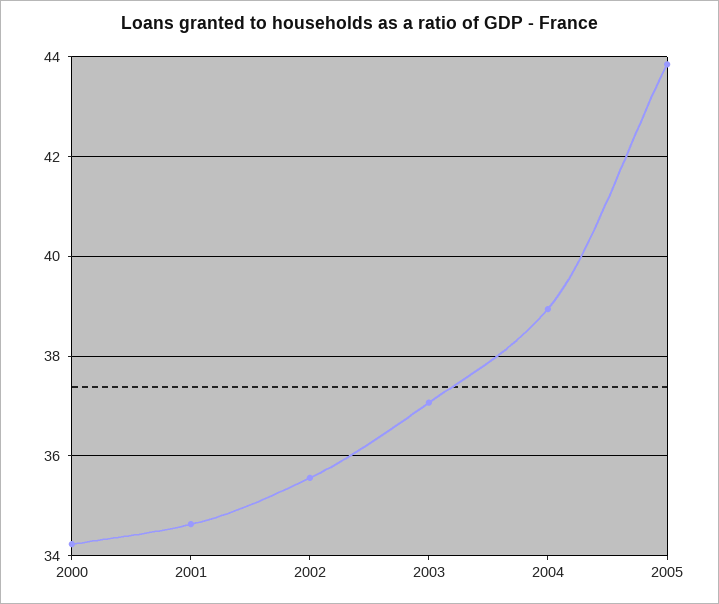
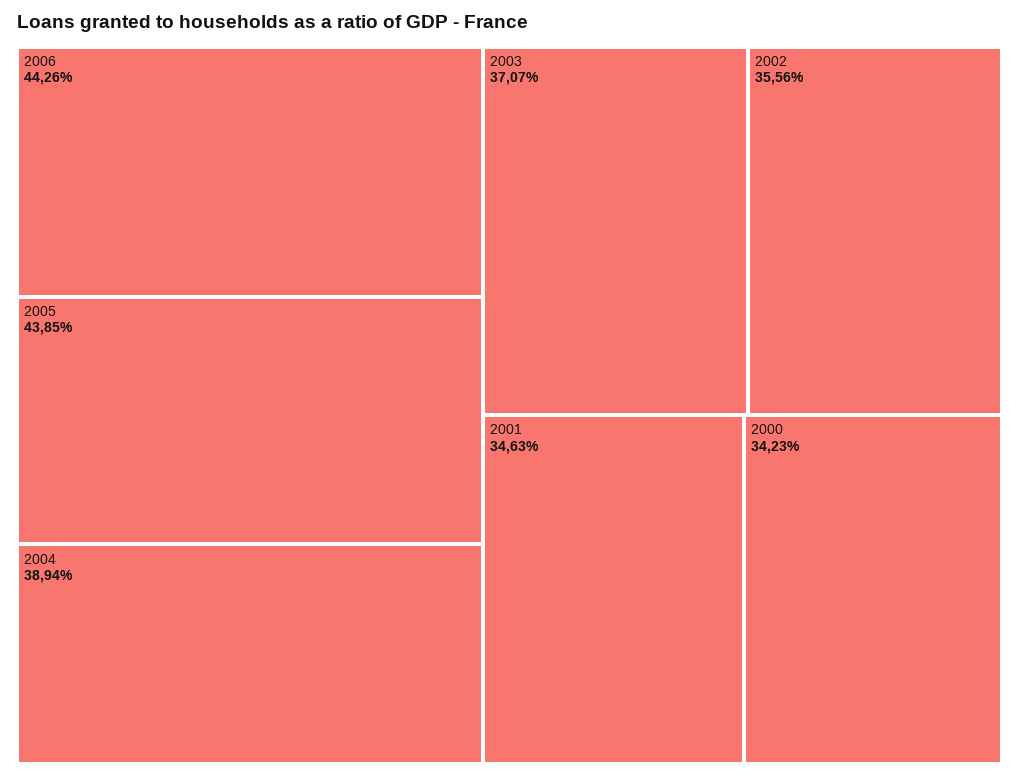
2006: none -> 44.26

